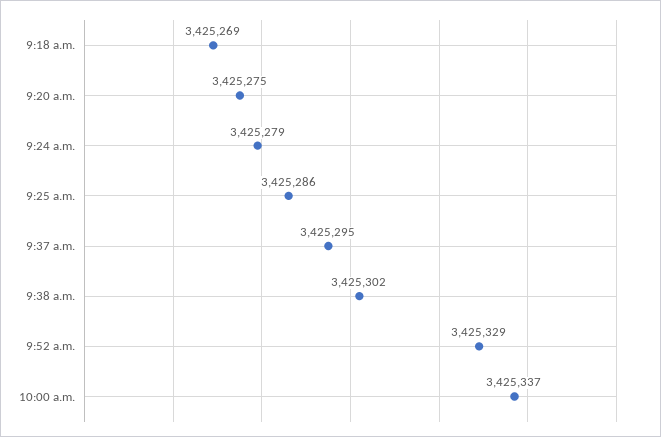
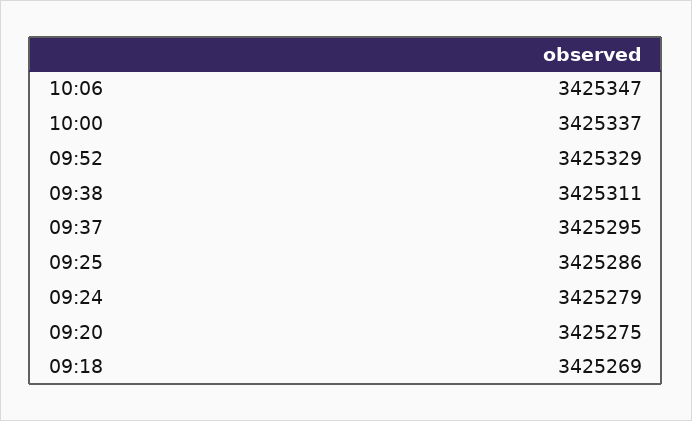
9:38 a.m.: 3425302 -> 3425311
10:06: none -> 3425347

